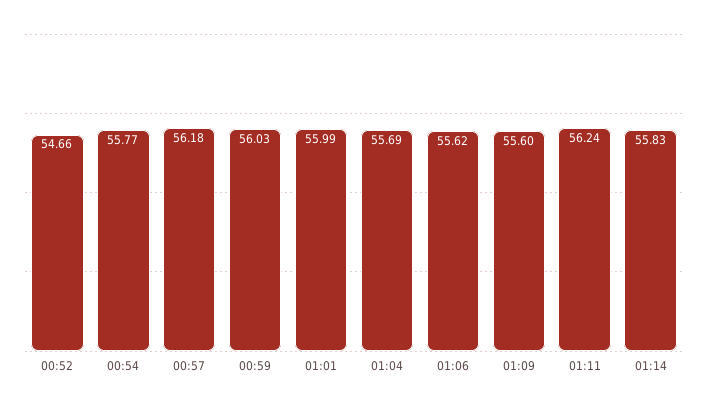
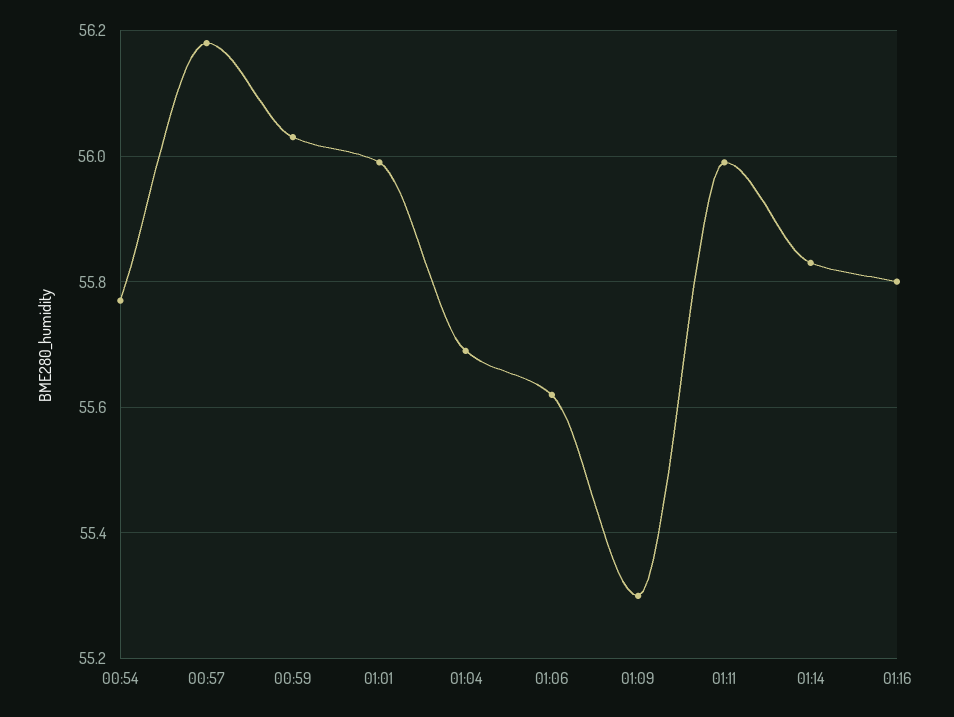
00:52: 54.66 -> none
01:09: 55.6 -> 55.3
01:11: 56.24 -> 56
01:16: none -> 55.8

